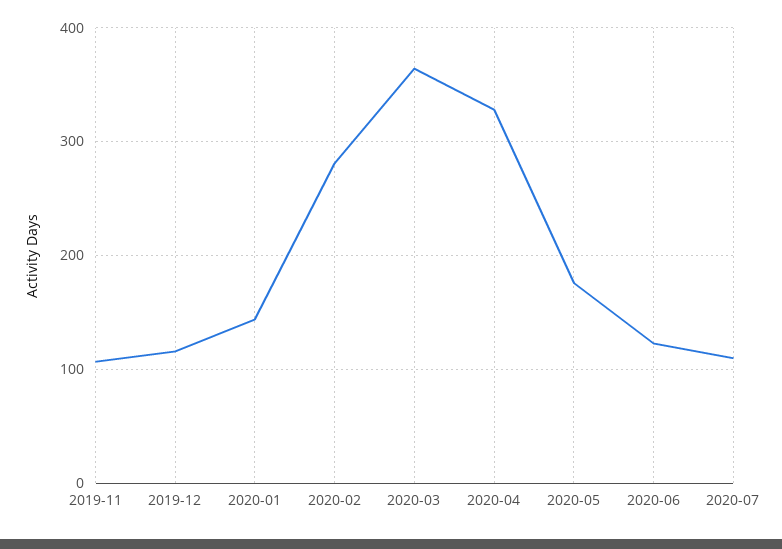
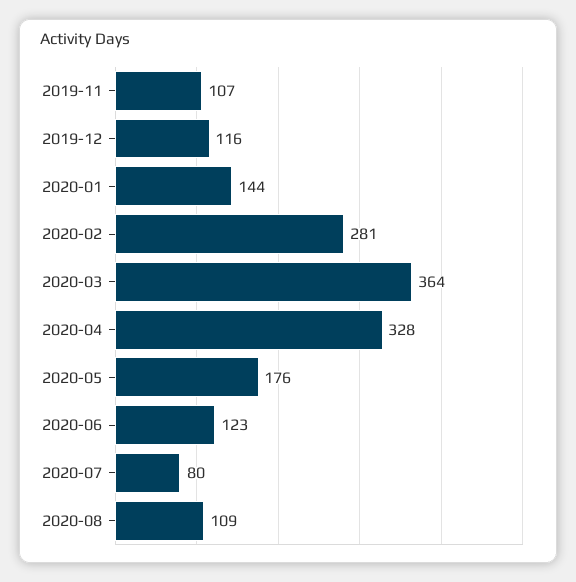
2020-07: 110 -> 80
2020-08: none -> 109

